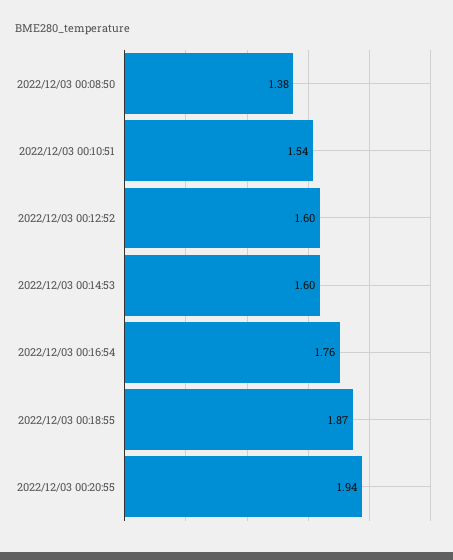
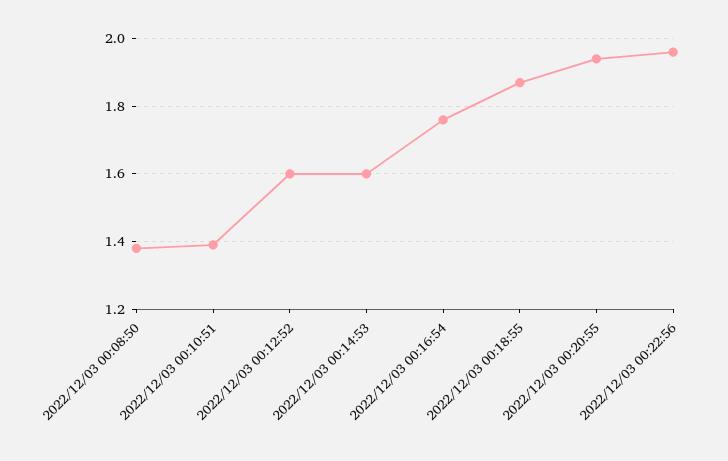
2022/12/03 00:10:51: 1.54 -> 1.4
2022/12/03 00:22:56: none -> 1.95

